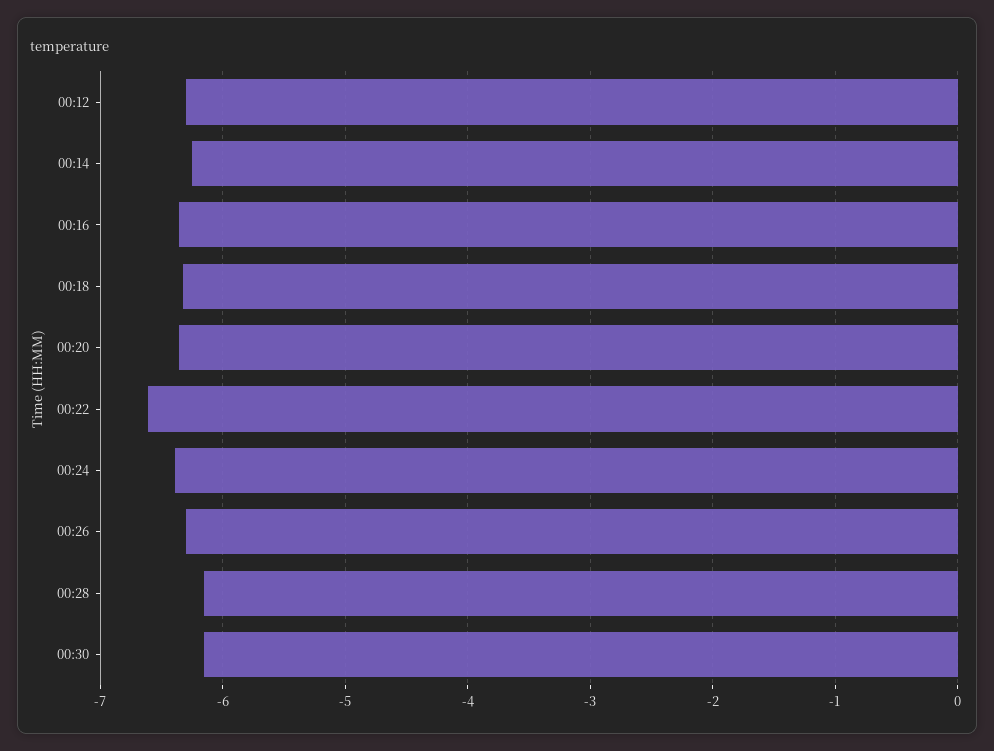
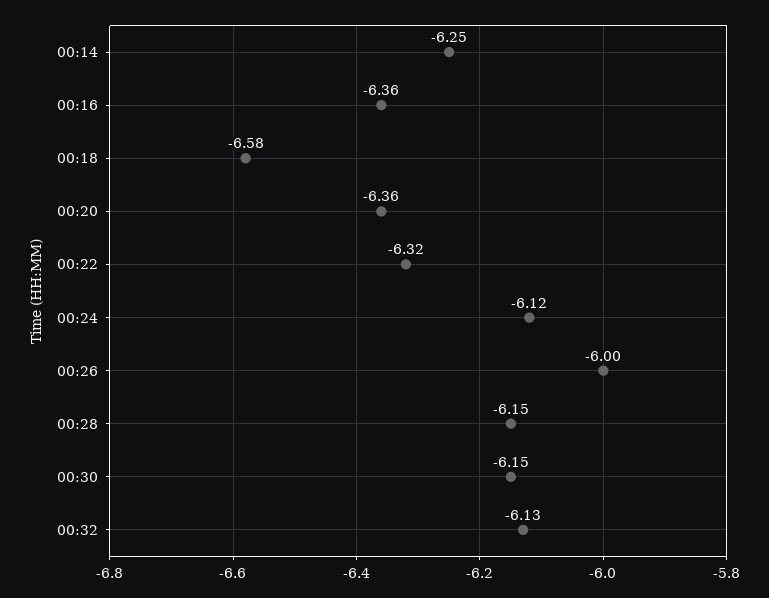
00:12: -6.3 -> none
00:18: -6.3 -> -6.58
00:22: -6.6 -> -6.32
00:24: -6.4 -> -6.12
00:26: -6.3 -> -6
00:32: none -> -6.13

